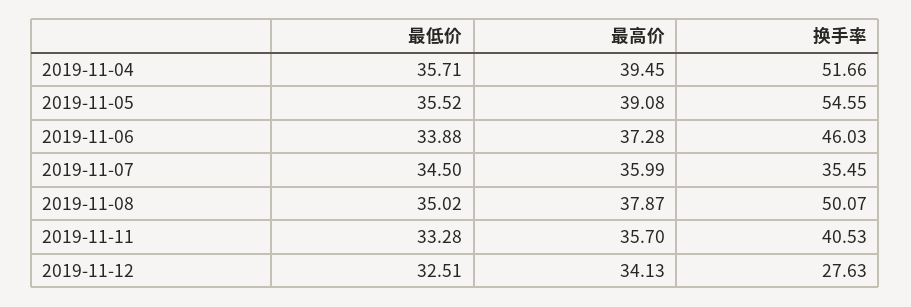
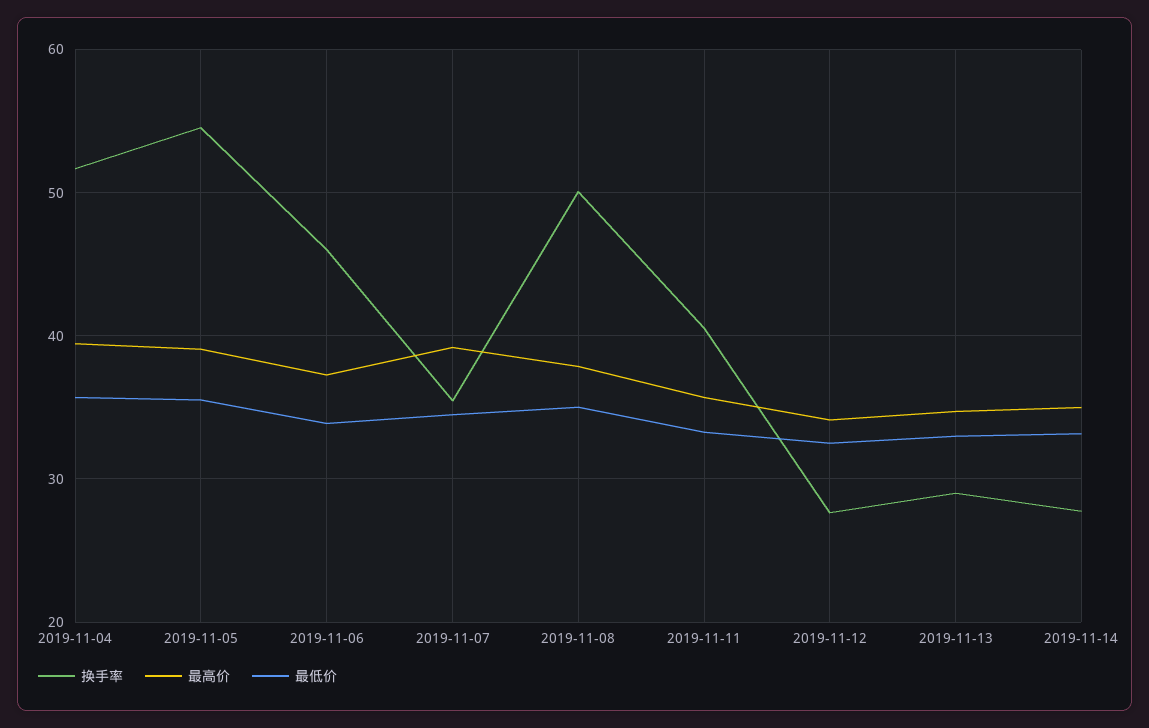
最高价, 2019-11-07: 35.99 -> 39
换手率, 2019-11-13: none -> 29
最高价, 2019-11-13: none -> 35
最低价, 2019-11-13: none -> 33
换手率, 2019-11-14: none -> 28
最高价, 2019-11-14: none -> 35
最低价, 2019-11-14: none -> 33

